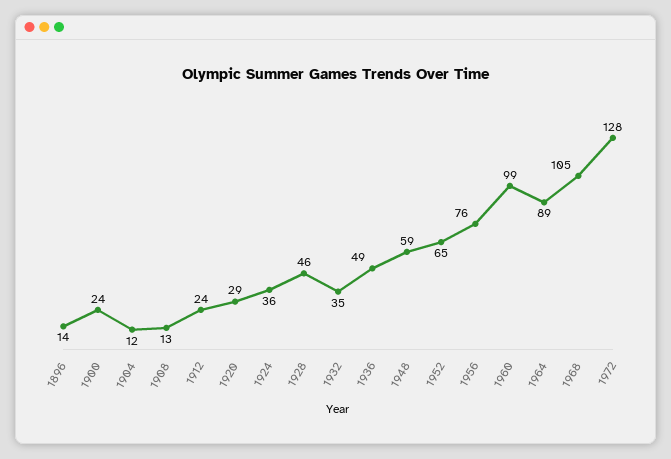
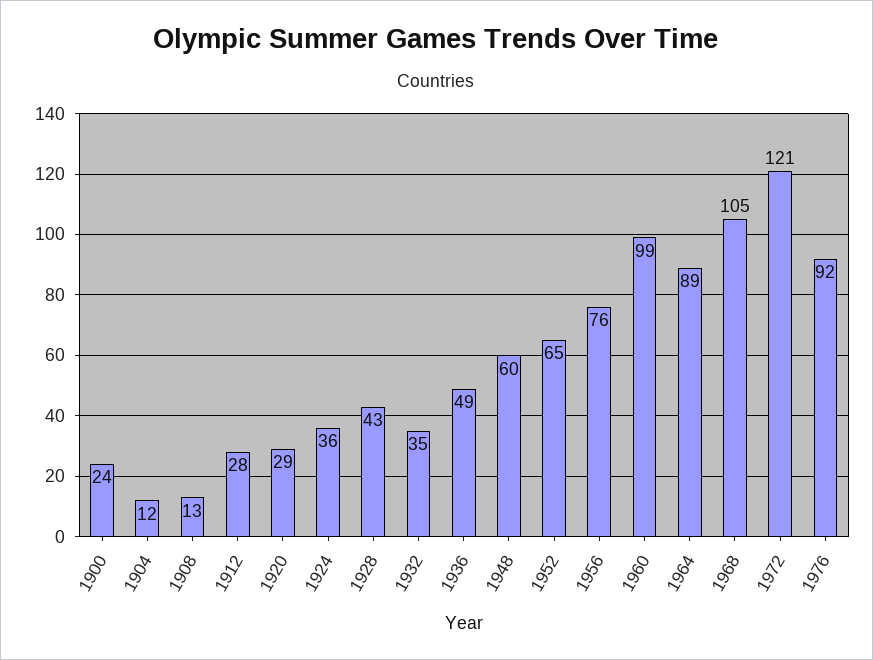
1896: 14 -> none
1912: 24 -> 28
1928: 46 -> 43
1948: 59 -> 60
1972: 128 -> 121
1976: none -> 92

